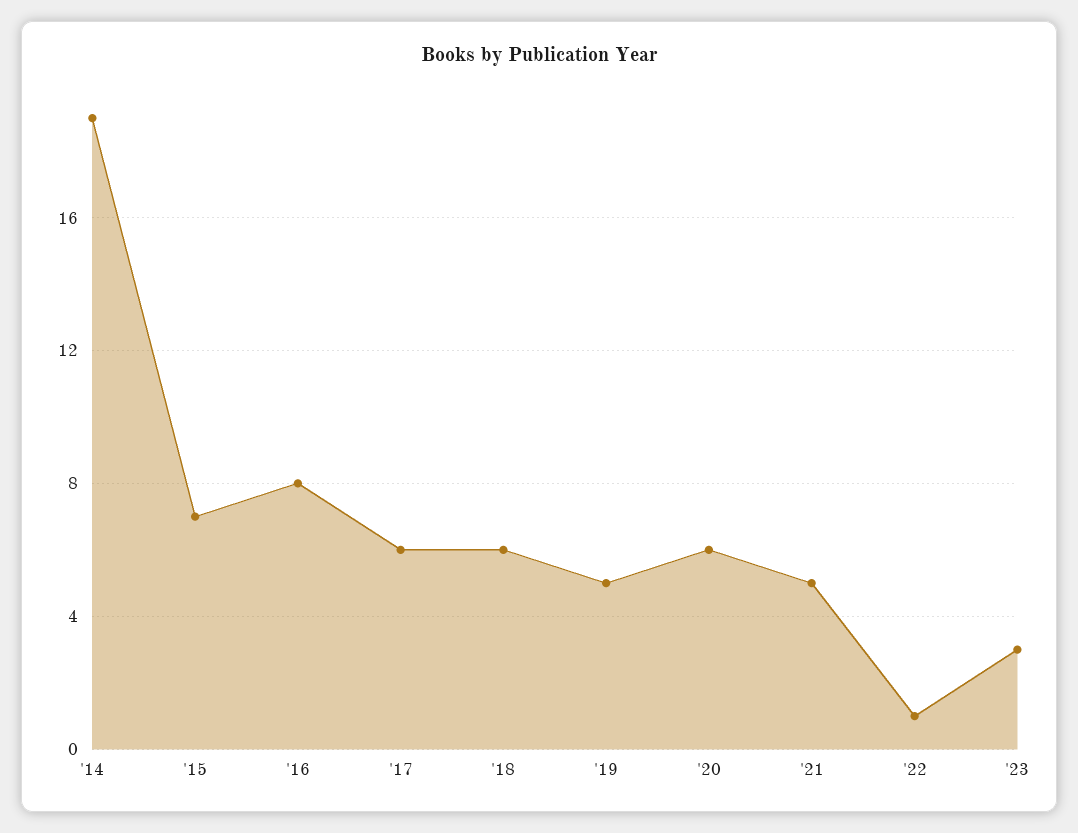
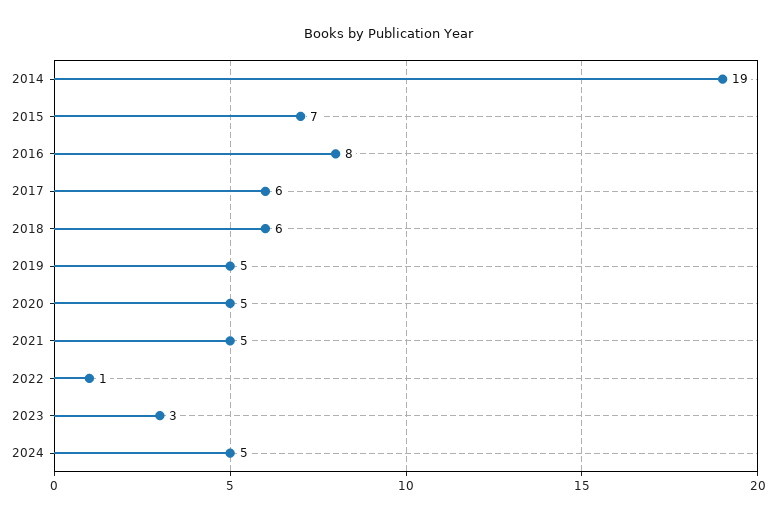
'20: 6 -> 5
2024: none -> 5

